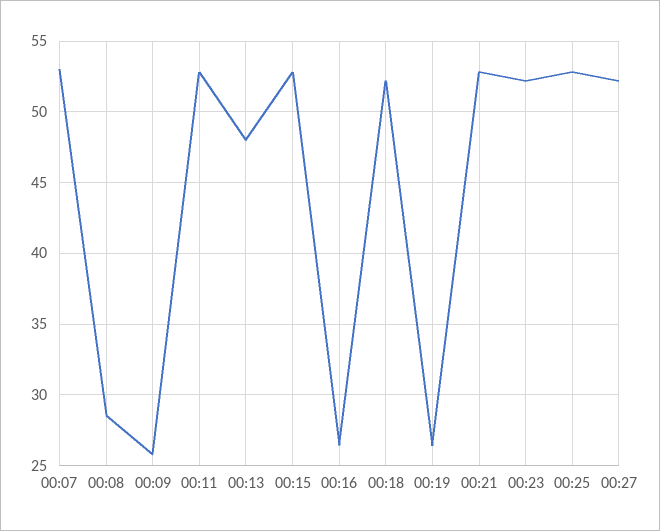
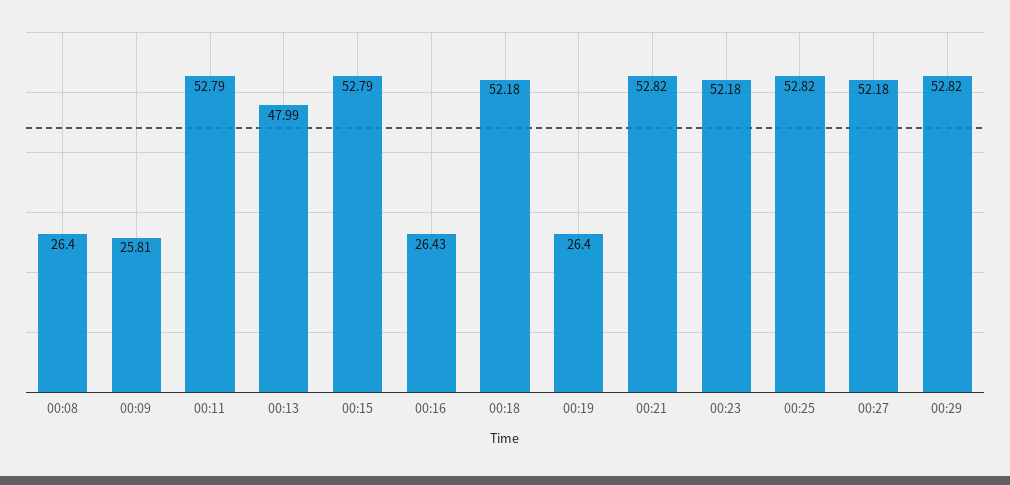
00:07: 53 -> none
00:08: 28.5 -> 26.4
00:29: none -> 52.82

